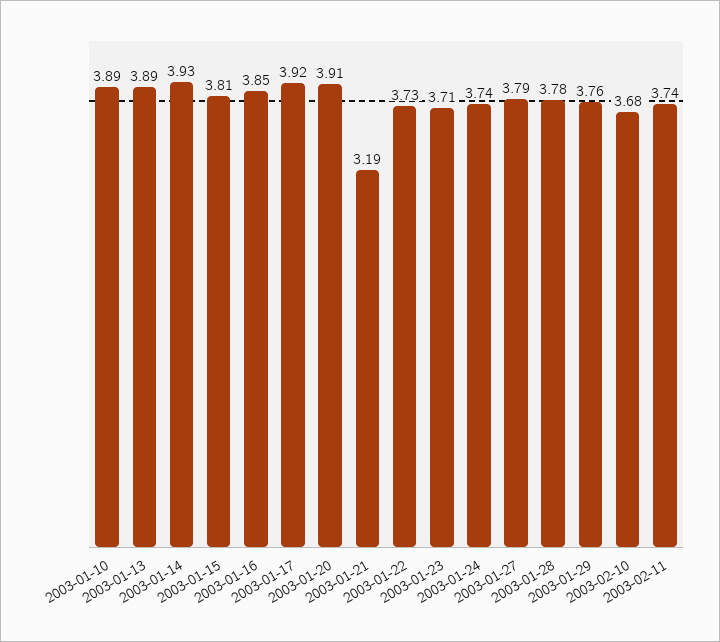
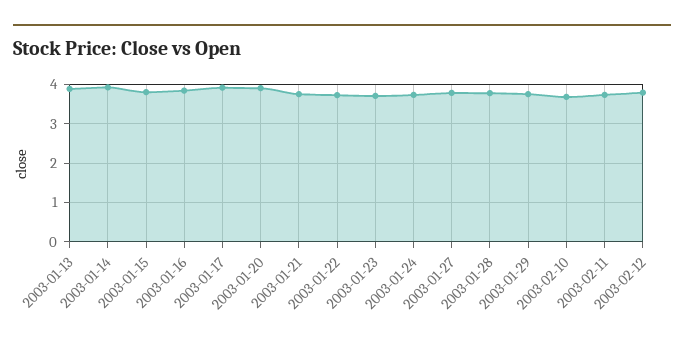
2003-01-10: 3.89 -> none
2003-01-21: 3.19 -> 3.8
2003-02-12: none -> 3.8

